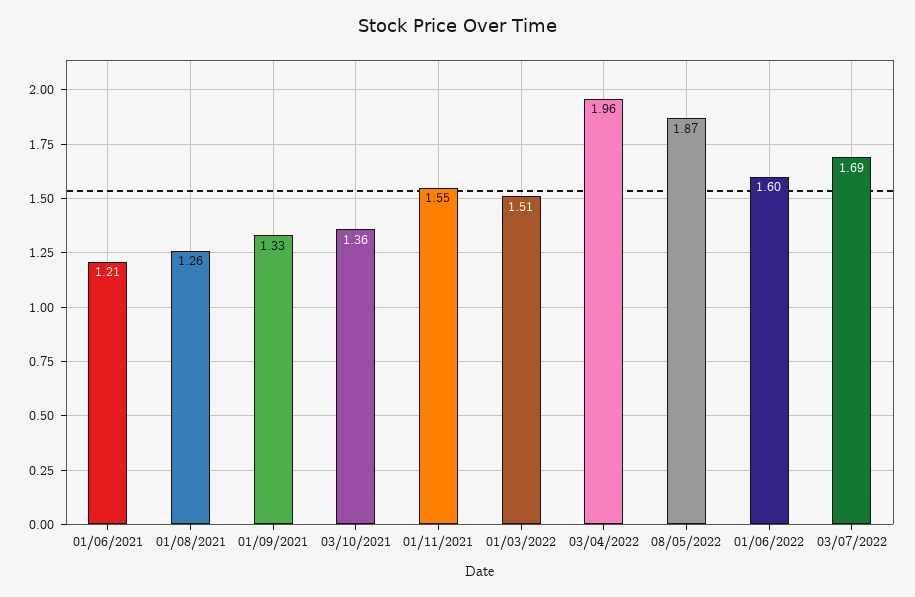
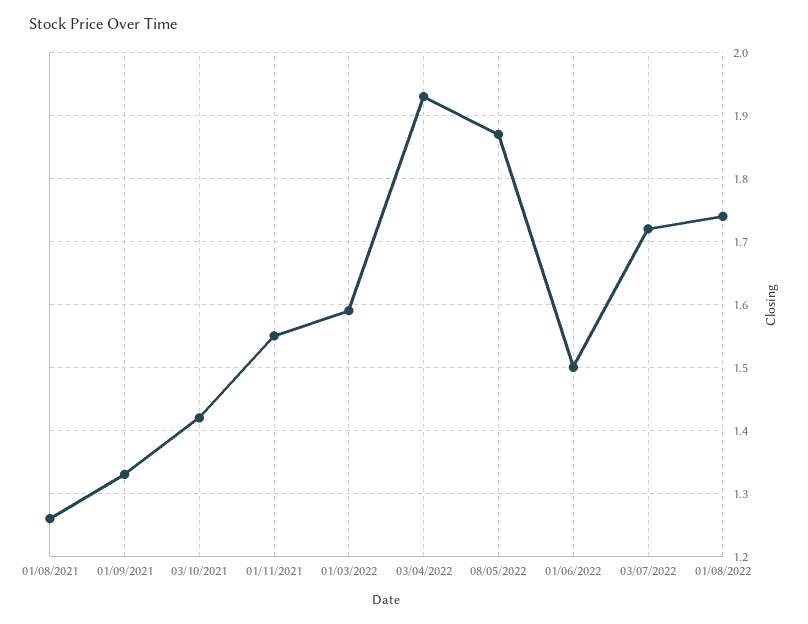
01/06/2021: 1.21 -> none
03/10/2021: 1.36 -> 1.42
01/03/2022: 1.51 -> 1.59
03/04/2022: 1.96 -> 1.93
01/06/2022: 1.6 -> 1.5
03/07/2022: 1.69 -> 1.72
01/08/2022: none -> 1.74

